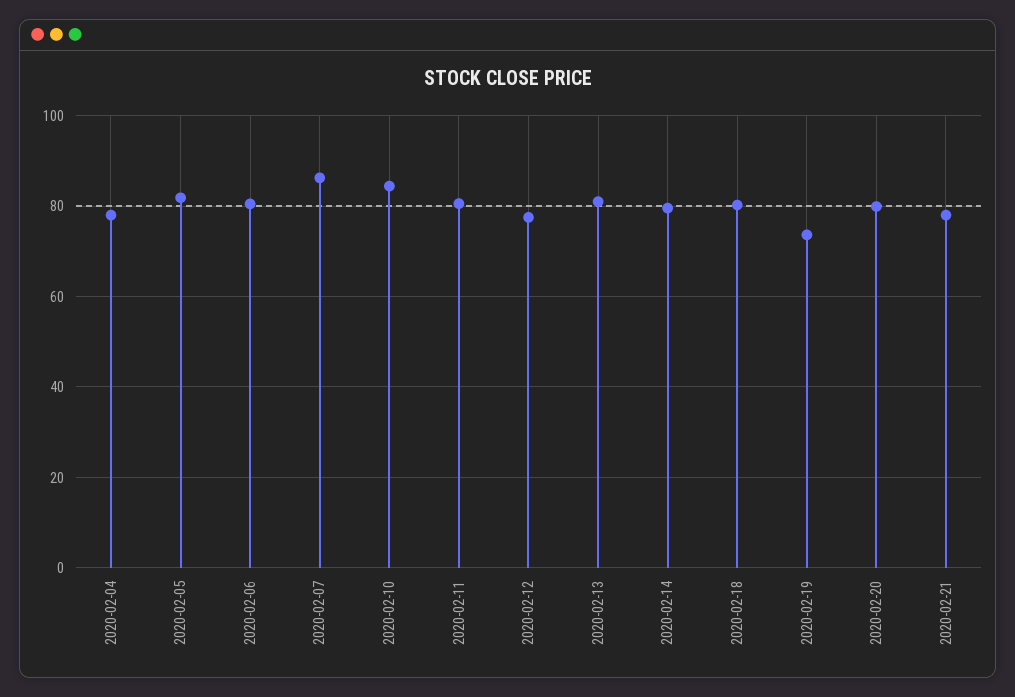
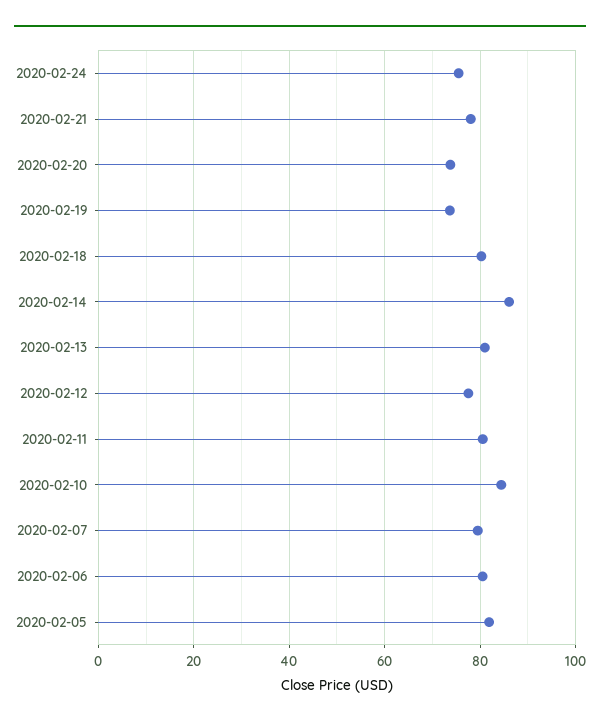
2020-02-04: 78 -> none
2020-02-07: 86 -> 80
2020-02-14: 80 -> 86
2020-02-20: 80 -> 74
2020-02-24: none -> 76

